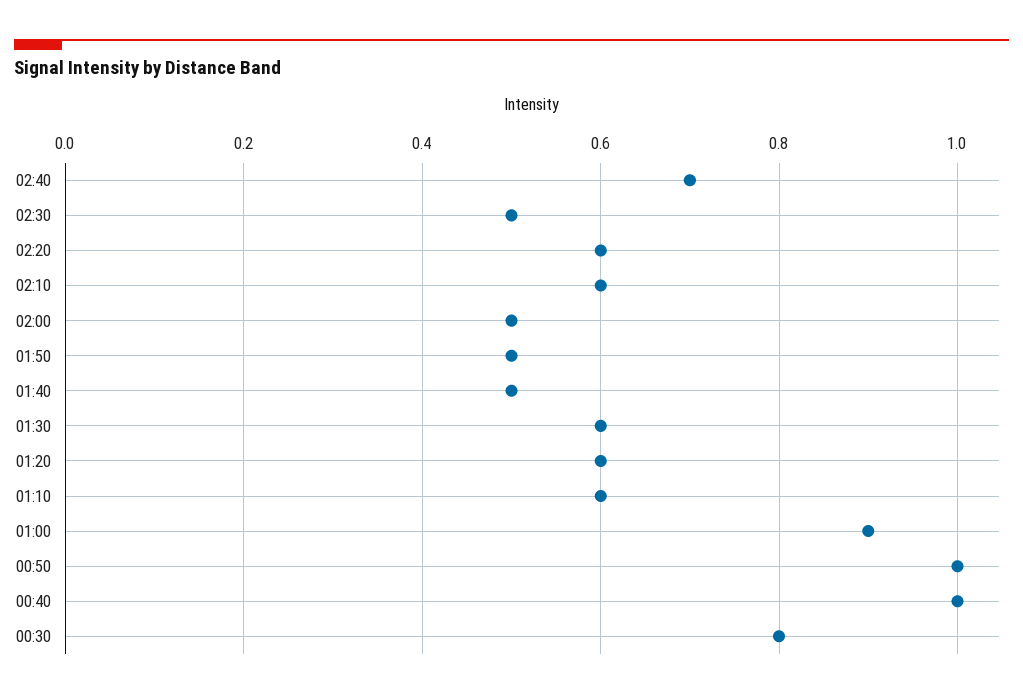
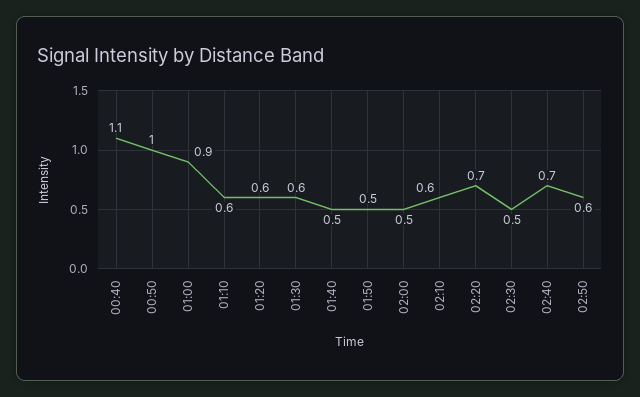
02:20: 0.6 -> 0.7
00:40: 1 -> 1.1
00:30: 0.8 -> none
02:50: none -> 0.6

